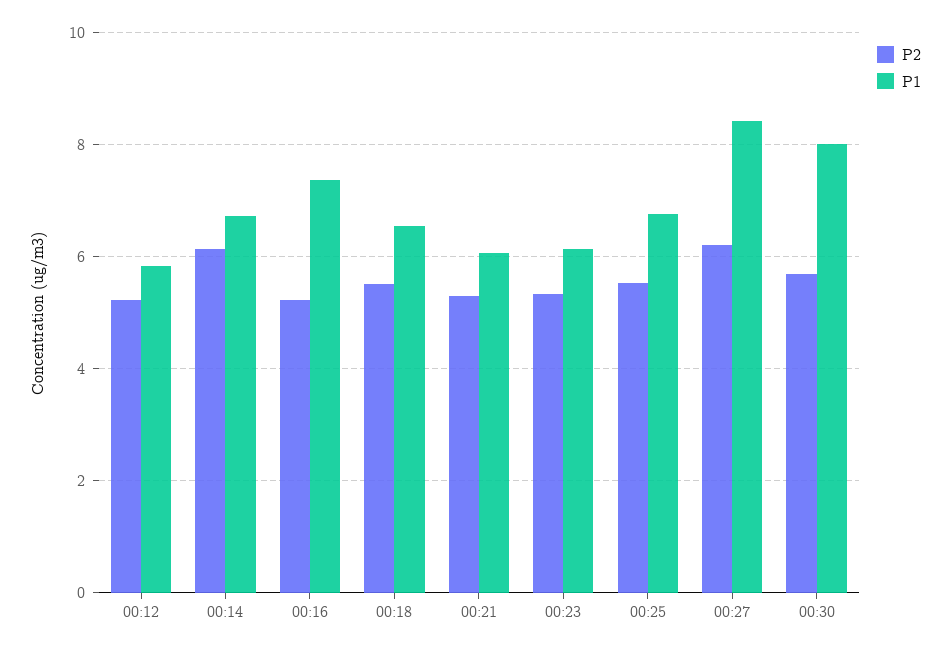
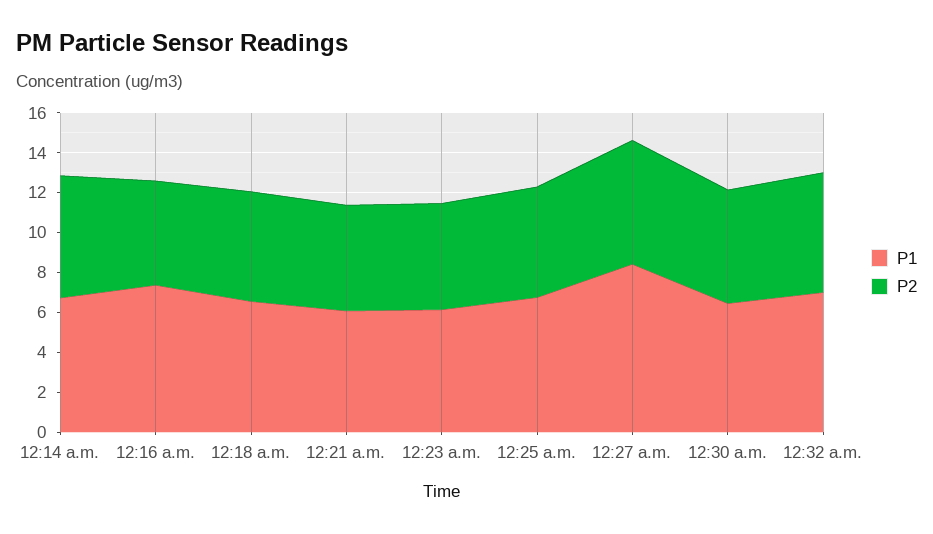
P2, 00:12: 5.2 -> none
P1, 00:12: 5.8 -> none
P1, 00:30: 8 -> 6.5
P1, 12:32 a.m.: none -> 7
P2, 12:32 a.m.: none -> 6

